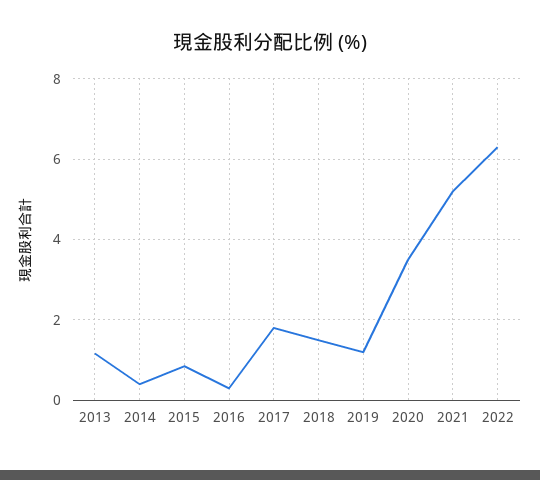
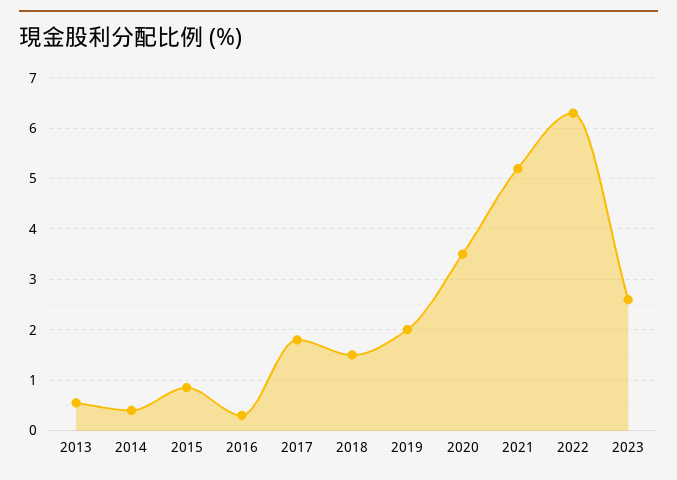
2013: 1.2 -> 0.6
2019: 1.2 -> 2
2023: none -> 2.6

